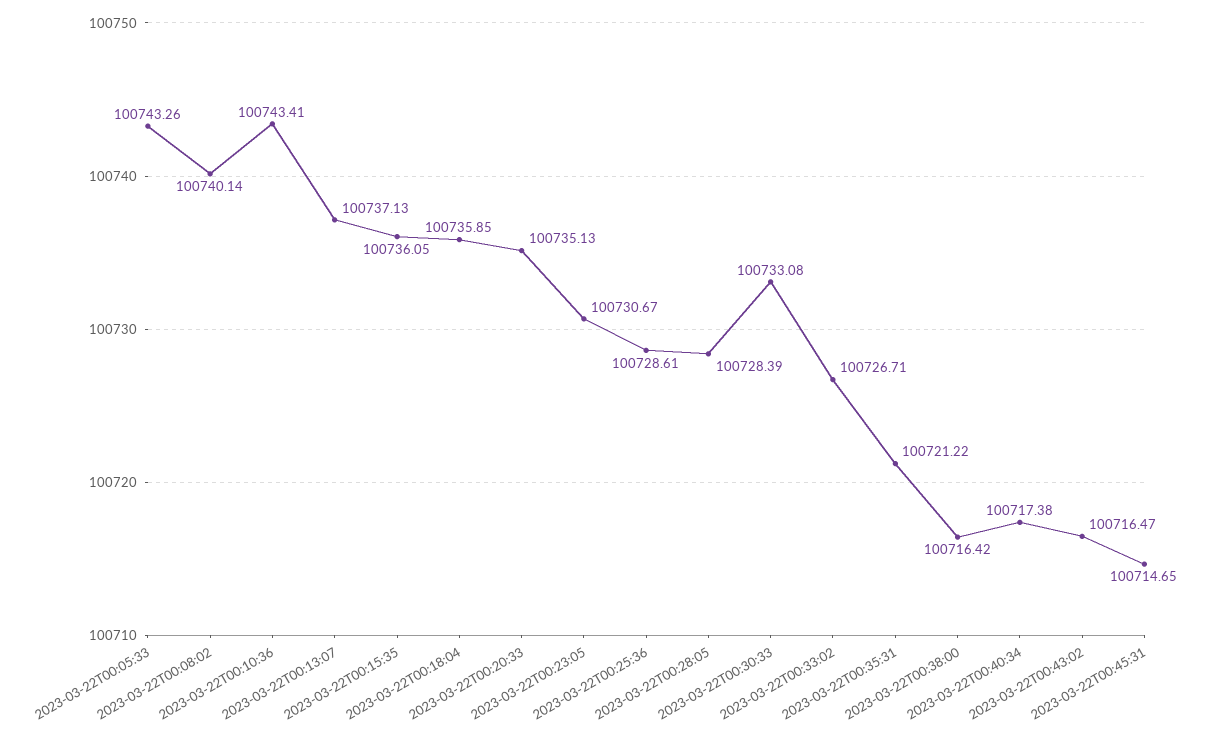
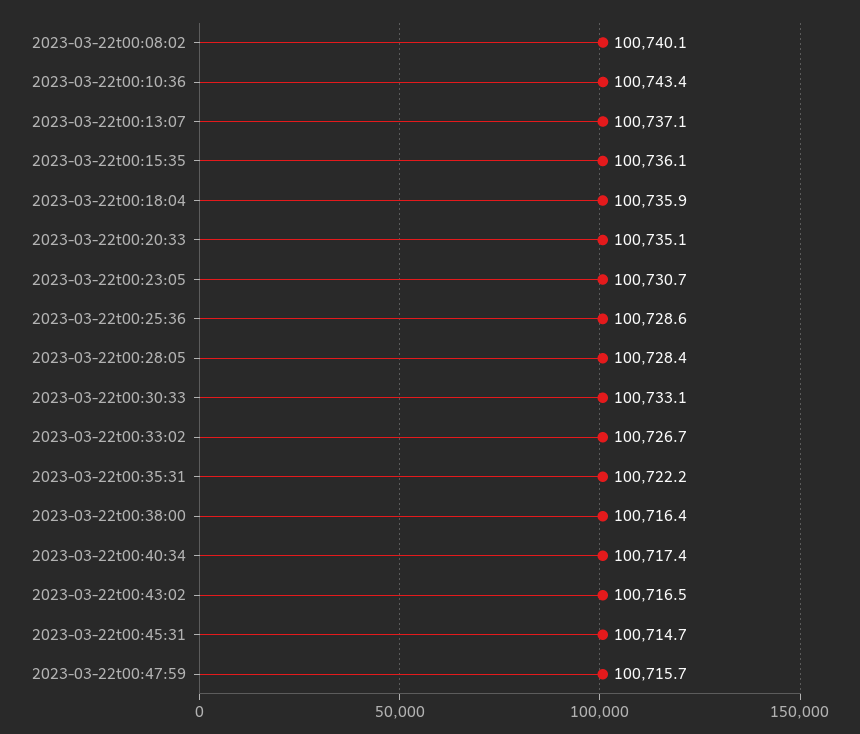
2023-03-22T00:05:33: 100743.26 -> none
2023-03-22T00:35:31: 100721.22 -> 100722.2
2023-03-22t00:47:59: none -> 100715.7

